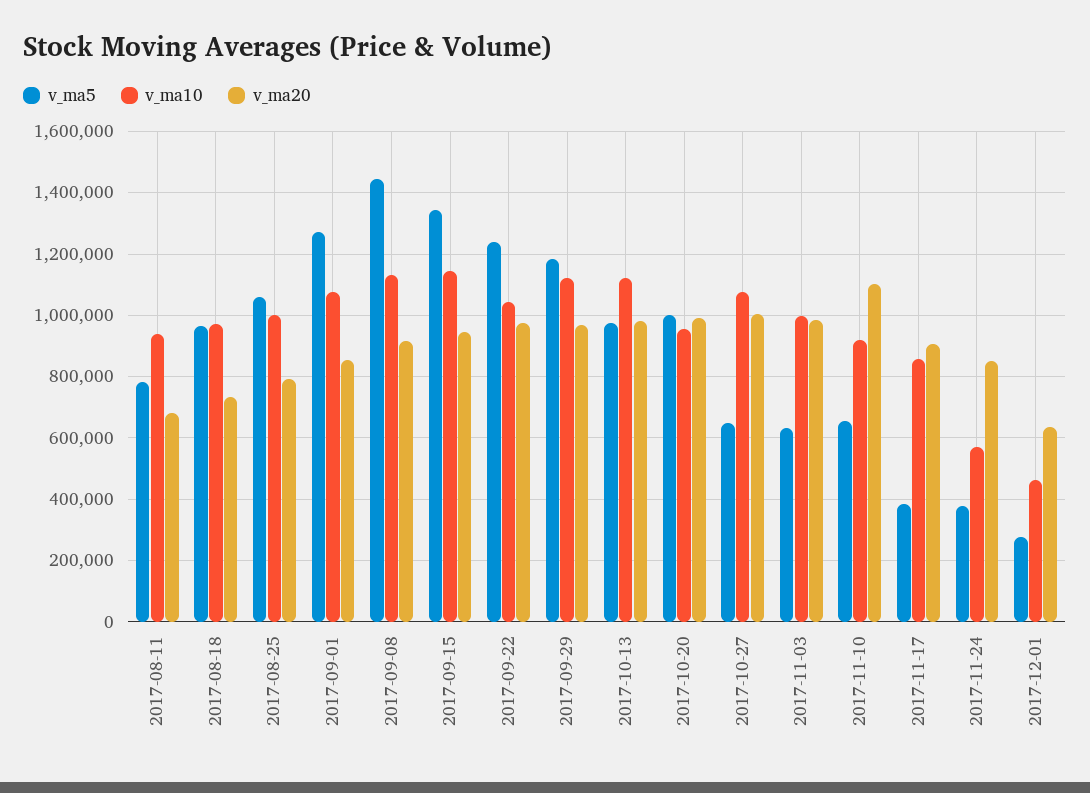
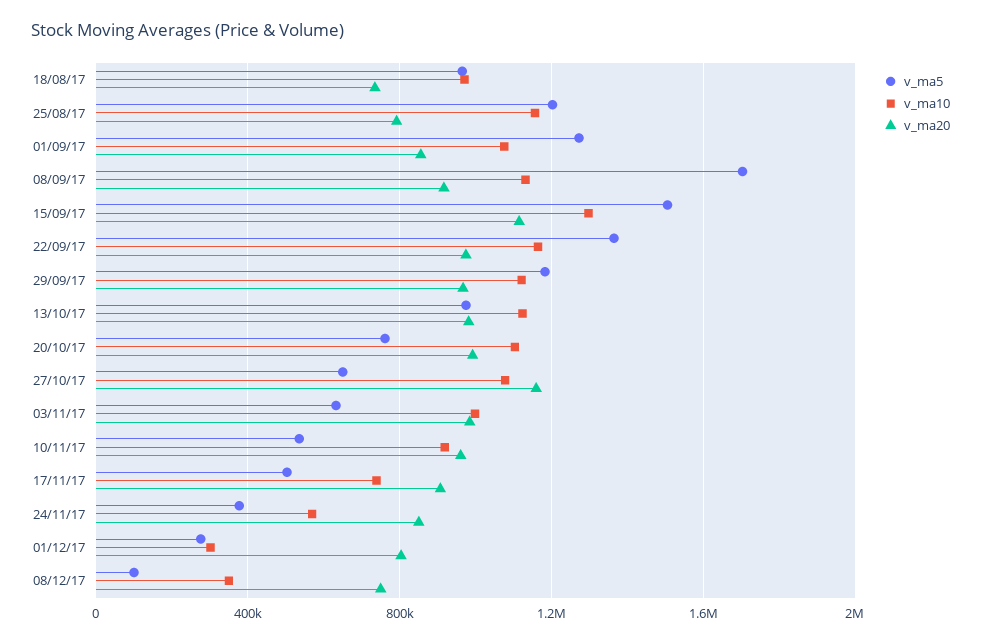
v_ma5, 2017-08-11: 780000 -> none
v_ma10, 2017-08-11: 940000 -> none
v_ma20, 2017-08-11: 680000 -> none
v_ma5, 2017-08-25: 1060000 -> 1200000
v_ma10, 2017-08-25: 1000000 -> 1150000
v_ma5, 2017-09-08: 1440000 -> 1700000
v_ma5, 2017-09-15: 1340000 -> 1500000
v_ma10, 2017-09-15: 1140000 -> 1300000
v_ma20, 2017-09-15: 940000 -> 1100000
v_ma5, 2017-09-22: 1240000 -> 1350000
v_ma10, 2017-09-22: 1040000 -> 1150000
v_ma5, 2017-10-20: 1000000 -> 750000
v_ma10, 2017-10-20: 960000 -> 1100000
v_ma20, 2017-10-27: 1000000 -> 1150000
v_ma5, 2017-11-10: 660000 -> 550000
v_ma20, 2017-11-10: 1100000 -> 950000
v_ma5, 2017-11-17: 380000 -> 500000
v_ma10, 2017-11-17: 860000 -> 750000
v_ma10, 2017-12-01: 460000 -> 300000
v_ma20, 2017-12-01: 640000 -> 800000
v_ma5, 08/12/17: none -> 100000
v_ma10, 08/12/17: none -> 350000
v_ma20, 08/12/17: none -> 750000

